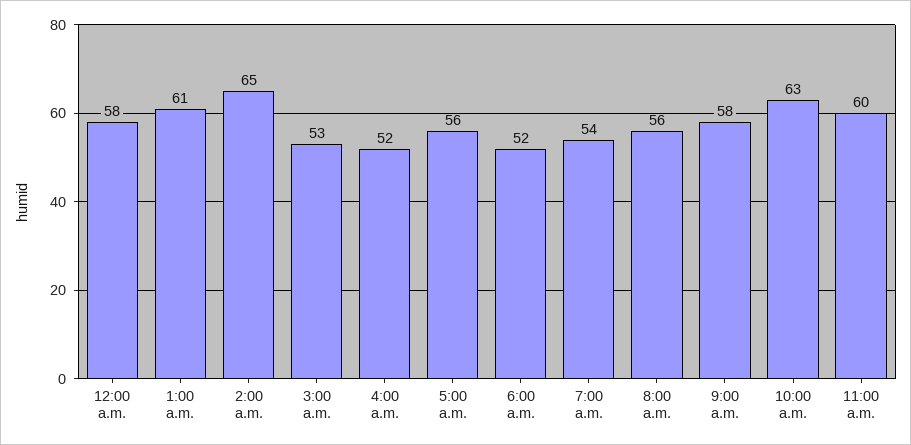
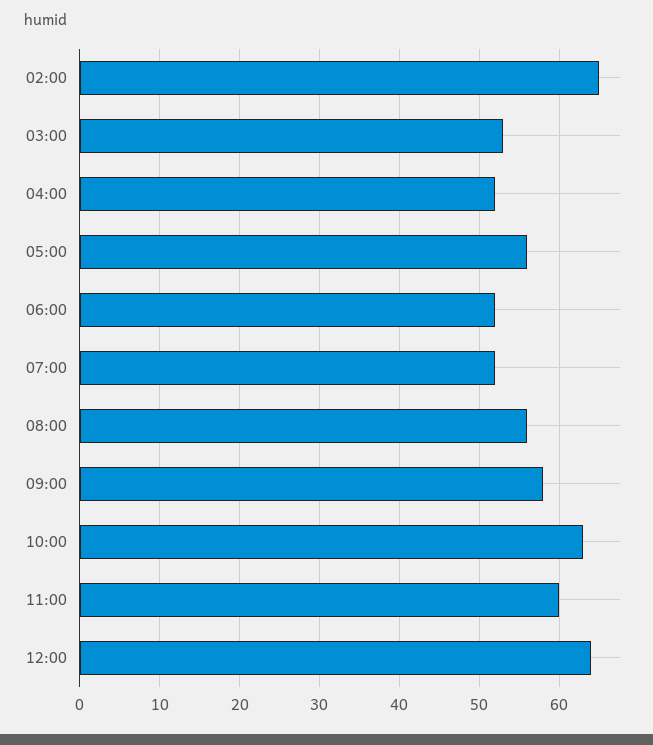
12:00 a.m.: 58 -> none
1:00 a.m.: 61 -> none
7:00 a.m.: 54 -> 52
12:00: none -> 64

